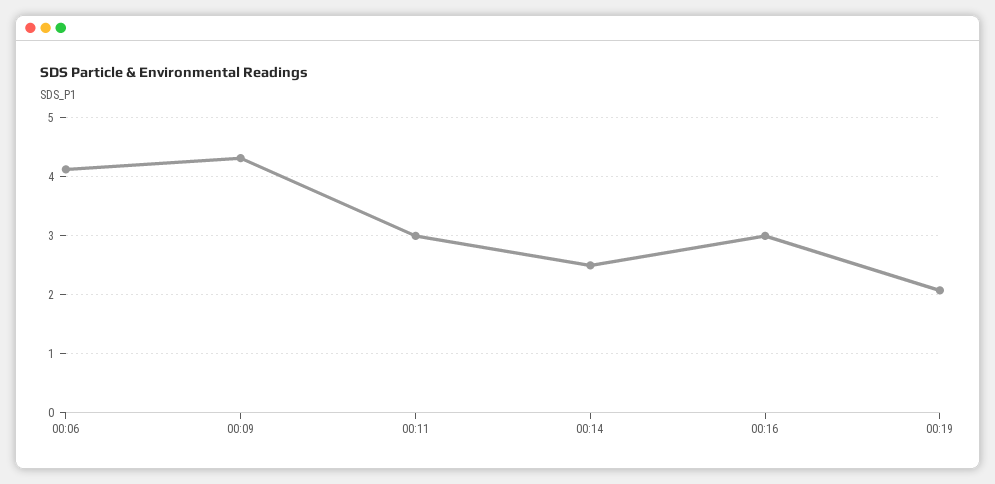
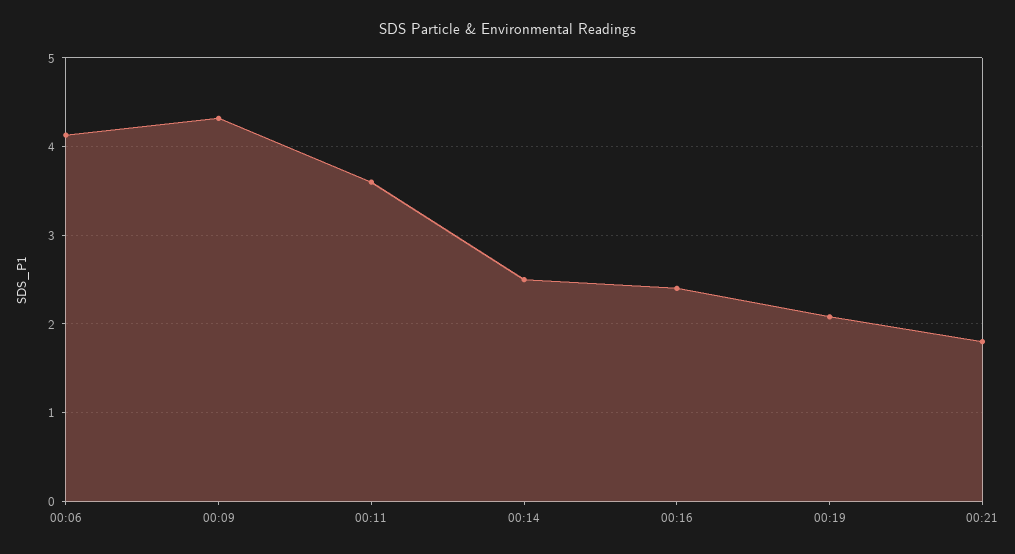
00:11: 3 -> 3.6
00:16: 3 -> 2.4
00:21: none -> 1.8

